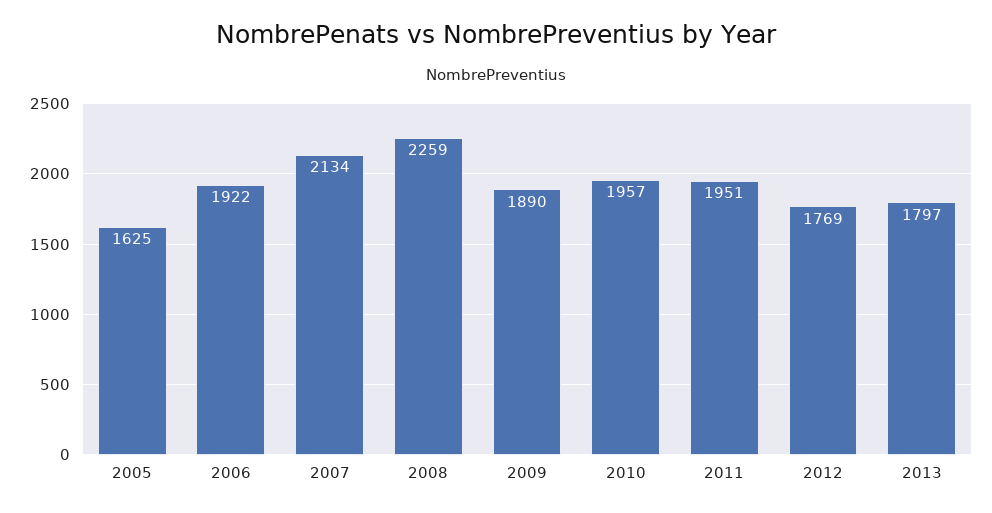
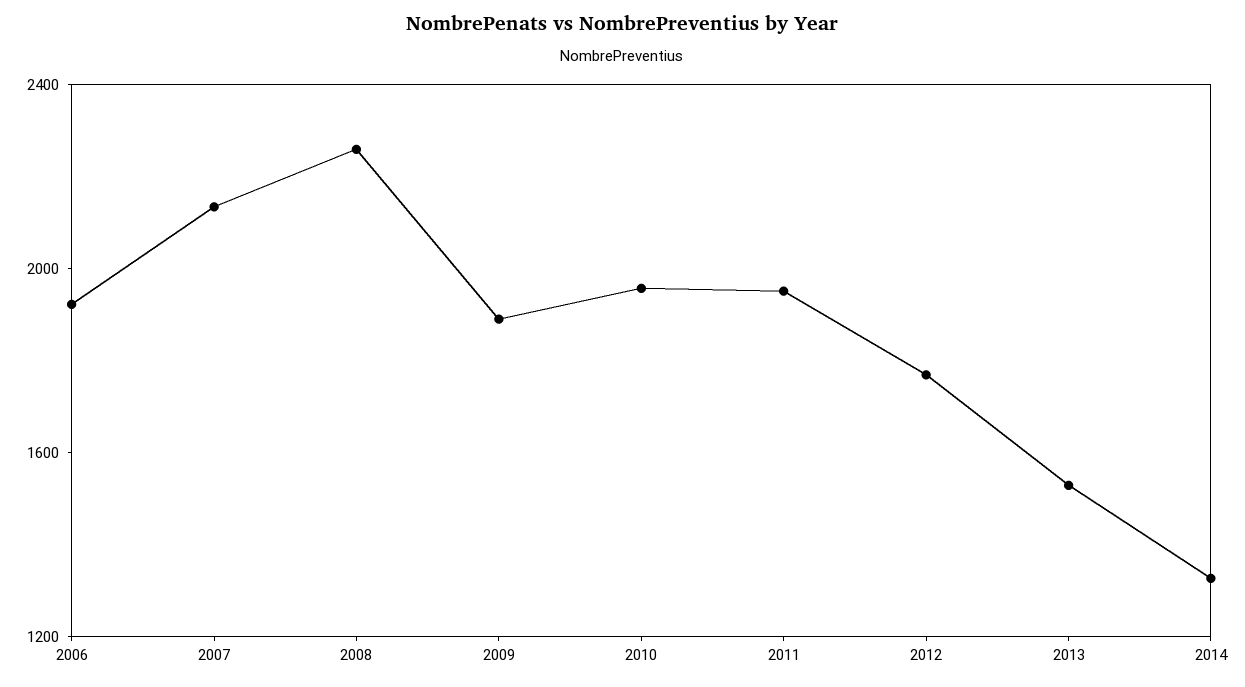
2005: 1625 -> none
2013: 1797 -> 1500
2014: none -> 1300

